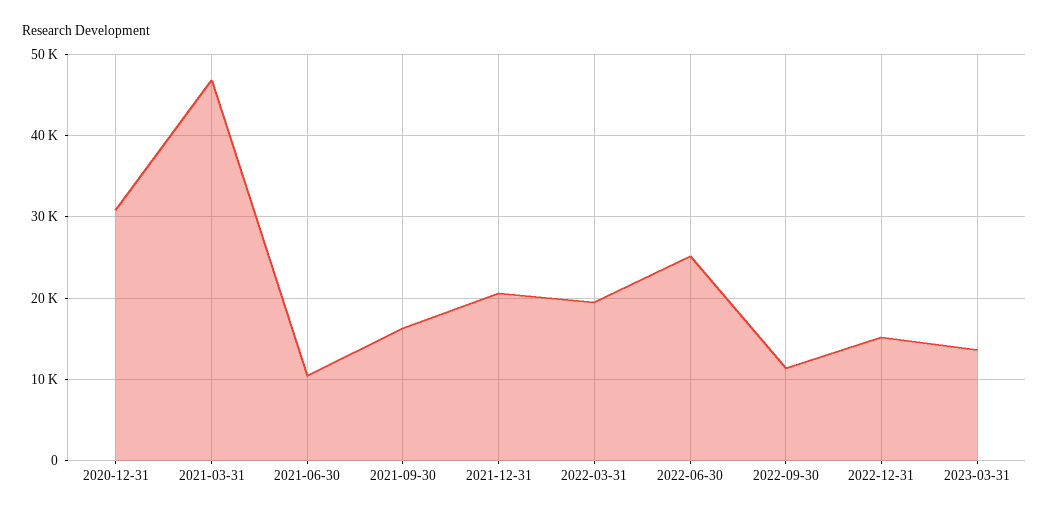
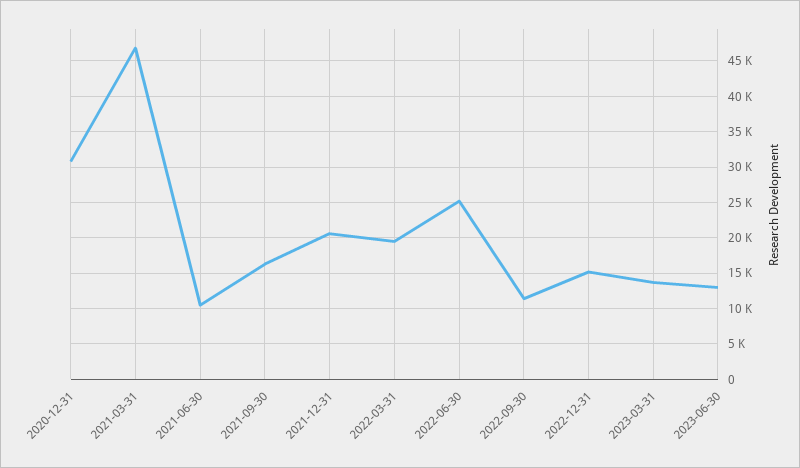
2023-06-30: none -> 13000

